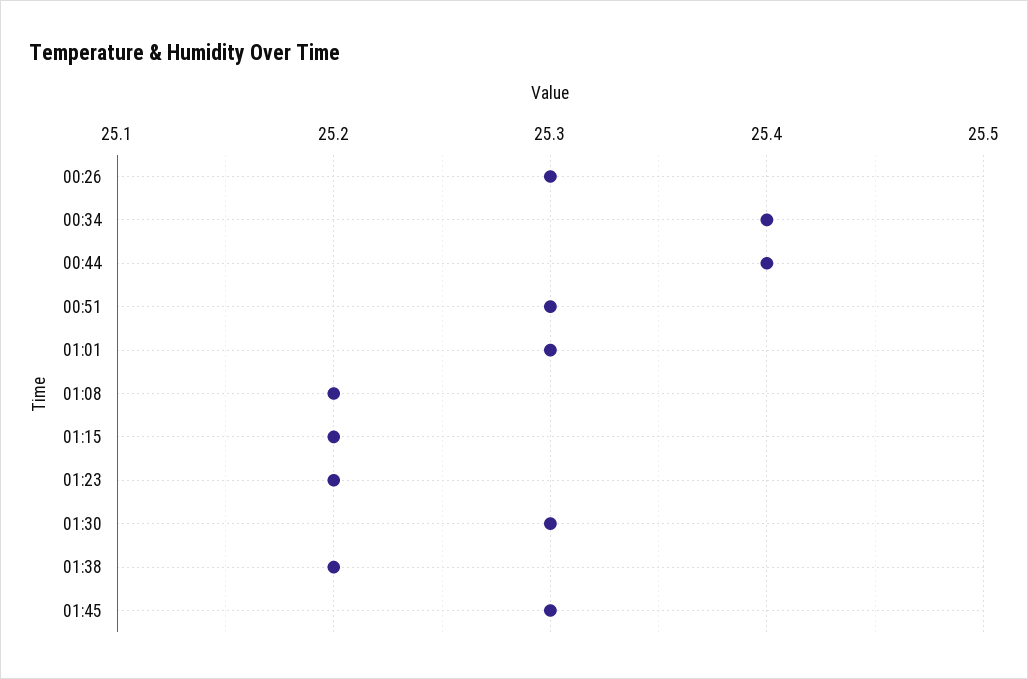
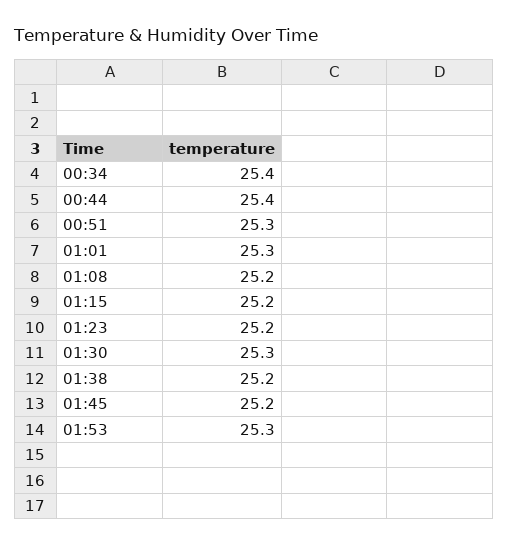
00:26: 25.3 -> none
01:45: 25.3 -> 25.2
01:53: none -> 25.3

